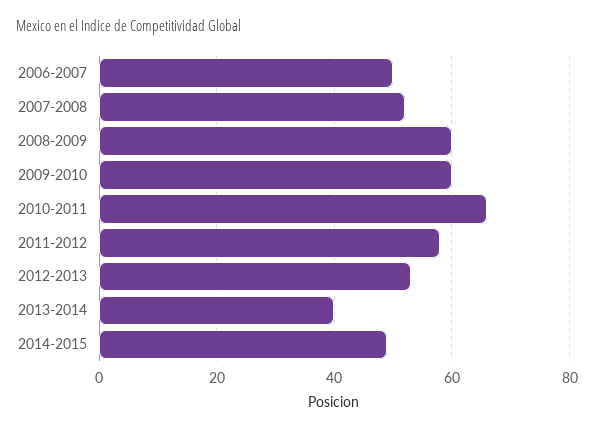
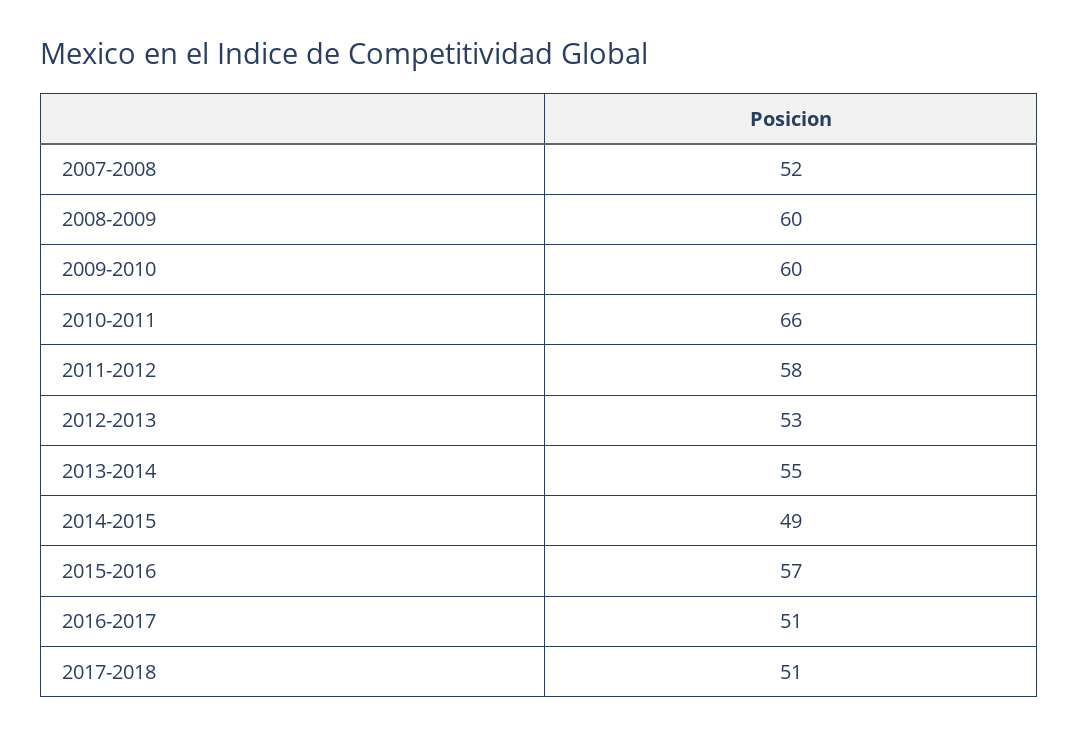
2006-2007: 50 -> none
2013-2014: 40 -> 55
2015-2016: none -> 57
2016-2017: none -> 51
2017-2018: none -> 51

